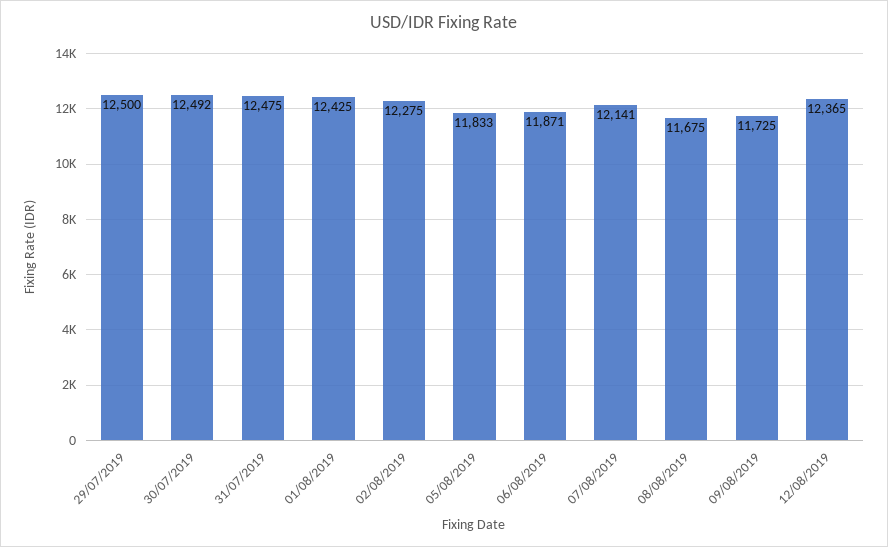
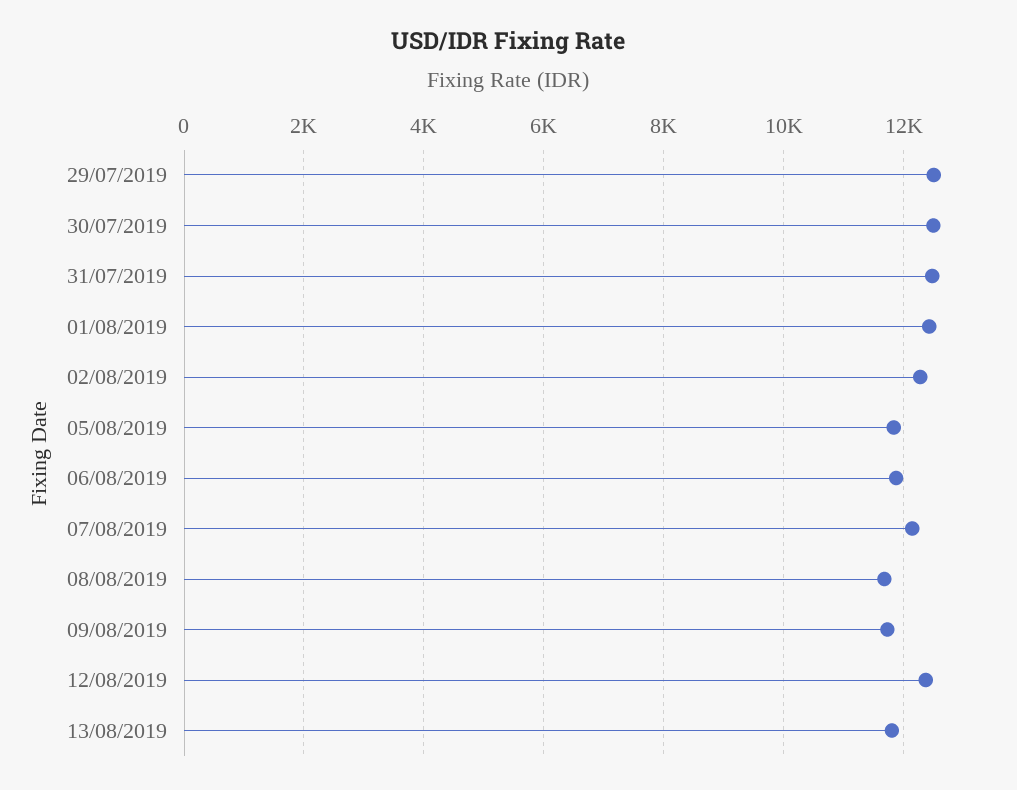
13/08/2019: none -> 11800

